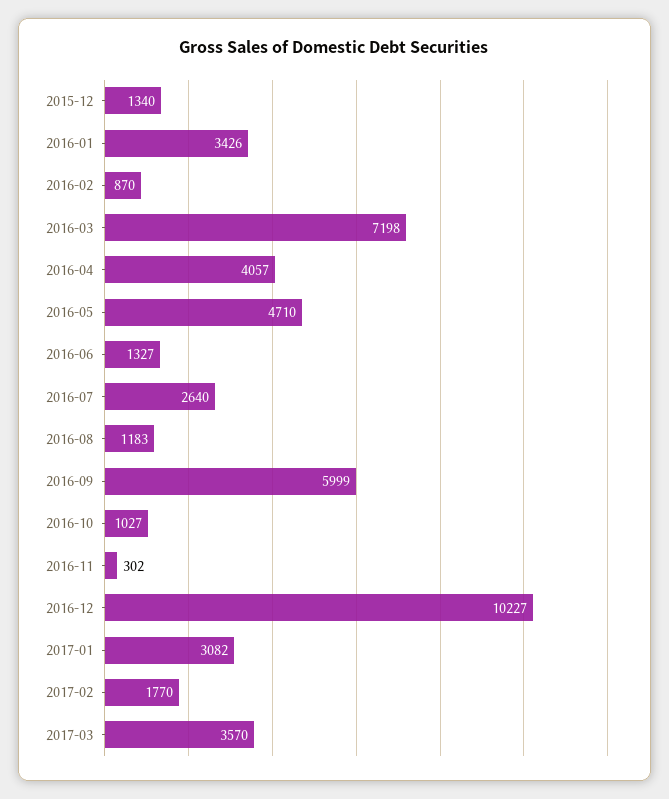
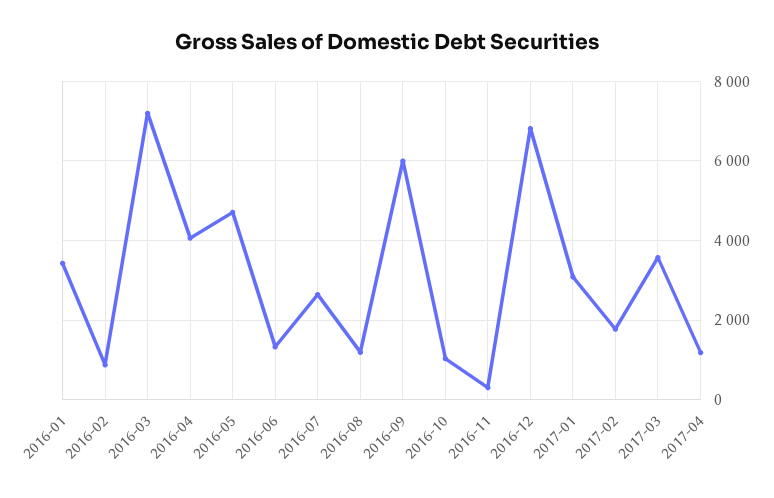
2015-12: 1340 -> none
2016-12: 10227 -> 6800
2017-04: none -> 1200

